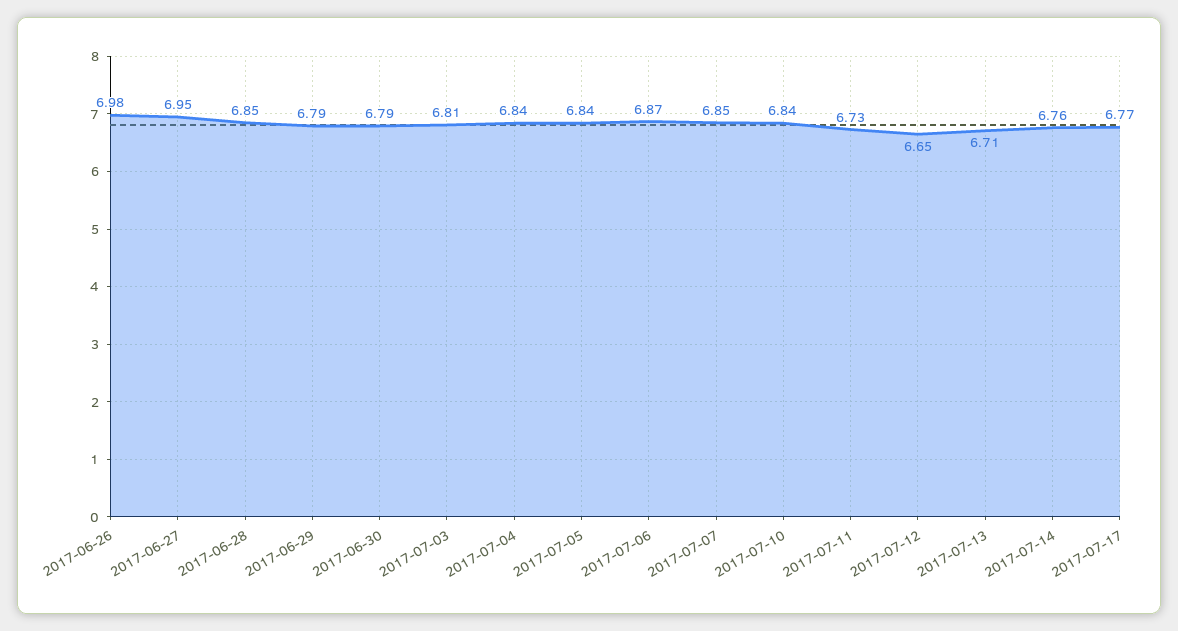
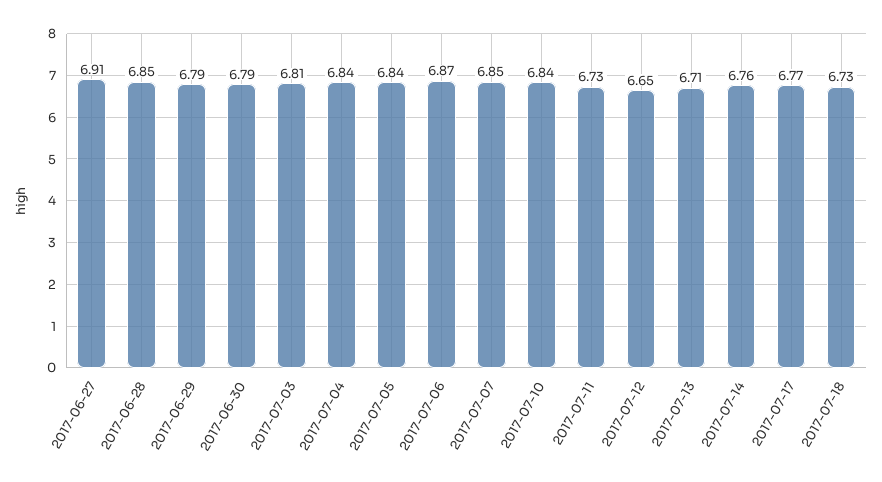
2017-06-26: 6.98 -> none
2017-06-27: 6.95 -> 6.91
2017-07-18: none -> 6.73

